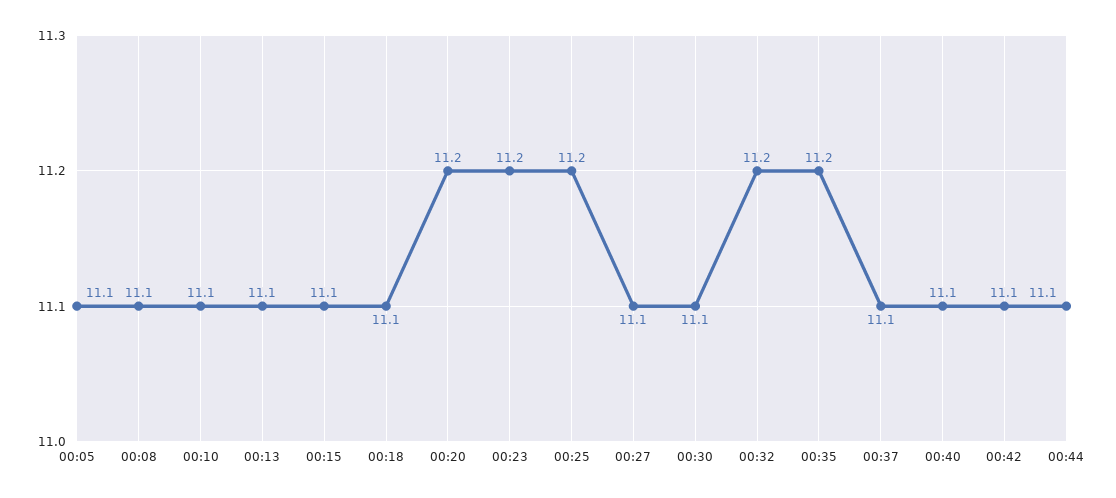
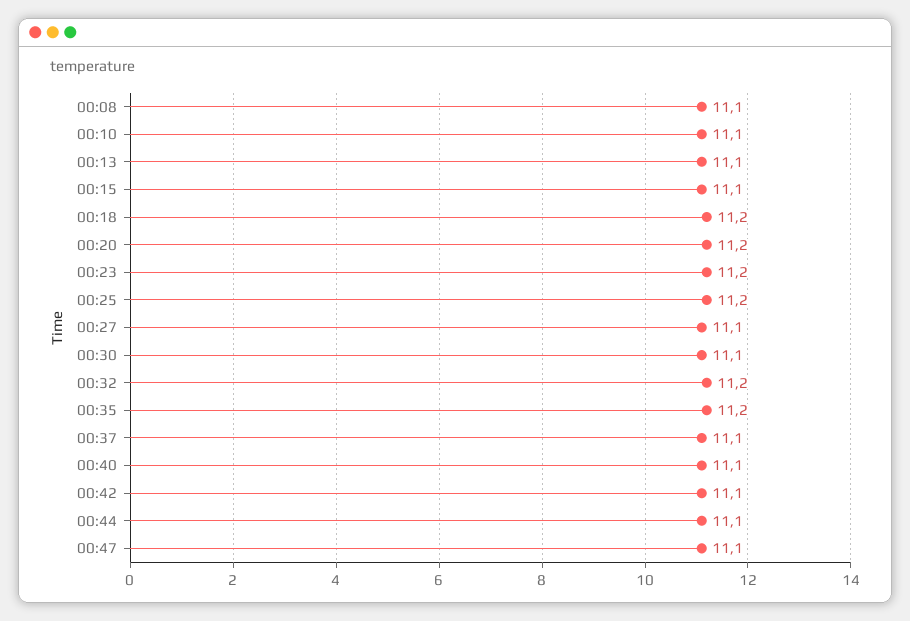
00:05: 11.1 -> none
00:18: 11.1 -> 11.2
00:47: none -> 11.1

